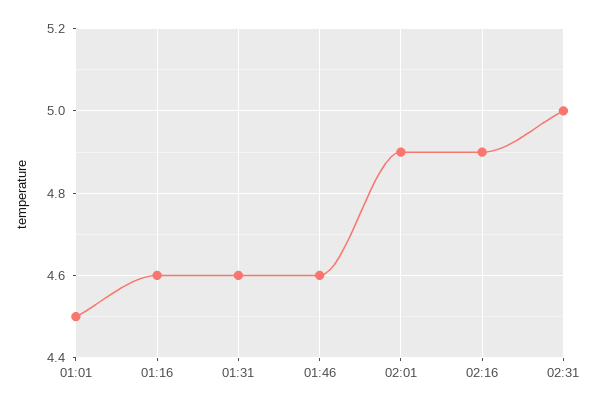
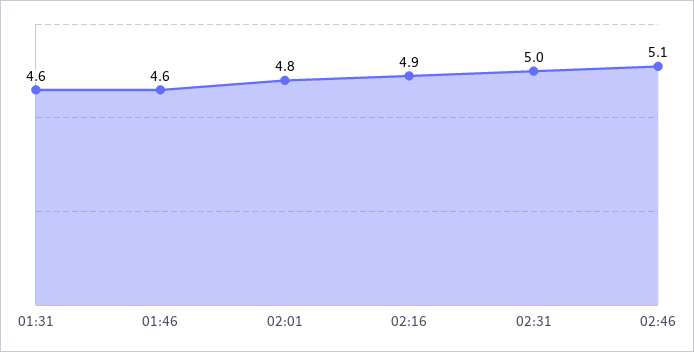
01:01: 4.5 -> none
01:16: 4.6 -> none
02:01: 4.9 -> 4.8
02:46: none -> 5.1

